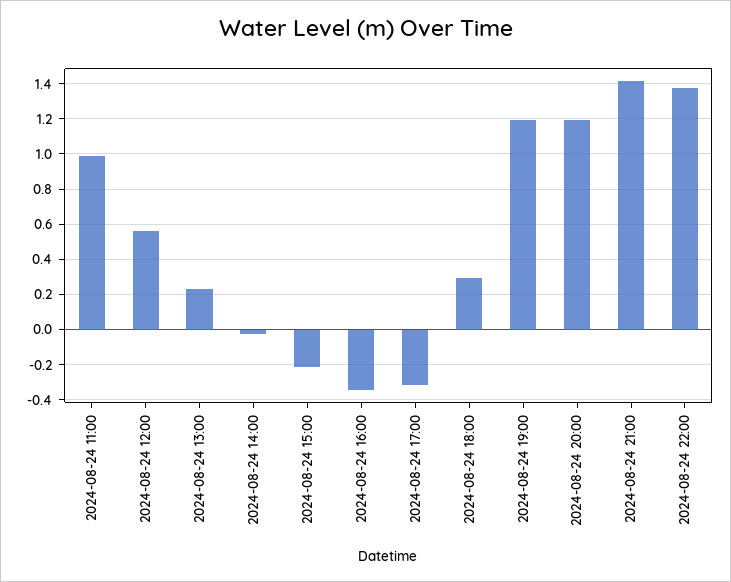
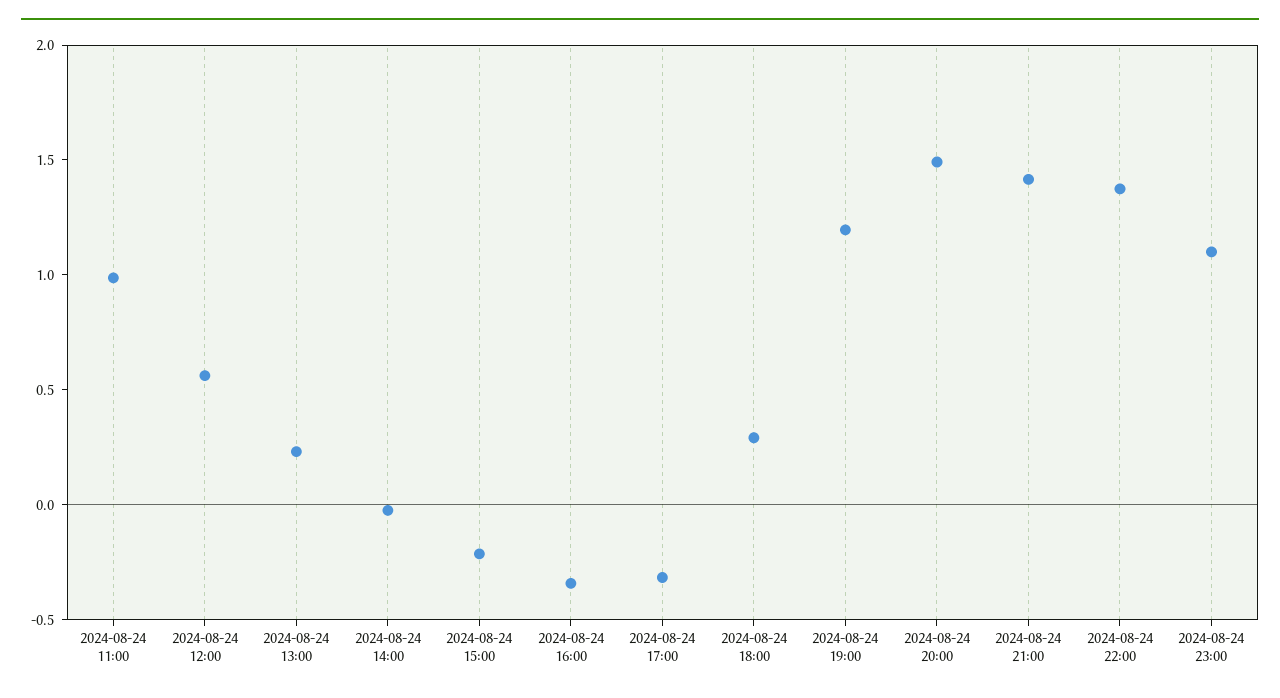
2024-08-24 20:00: 1.2 -> 1.5
2024-08-24 23:00: none -> 1.1

